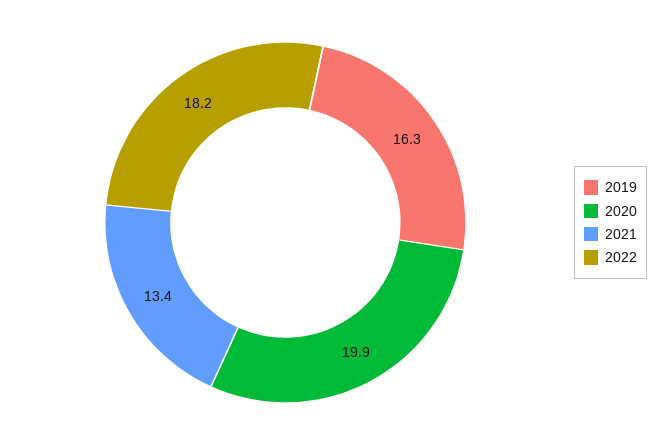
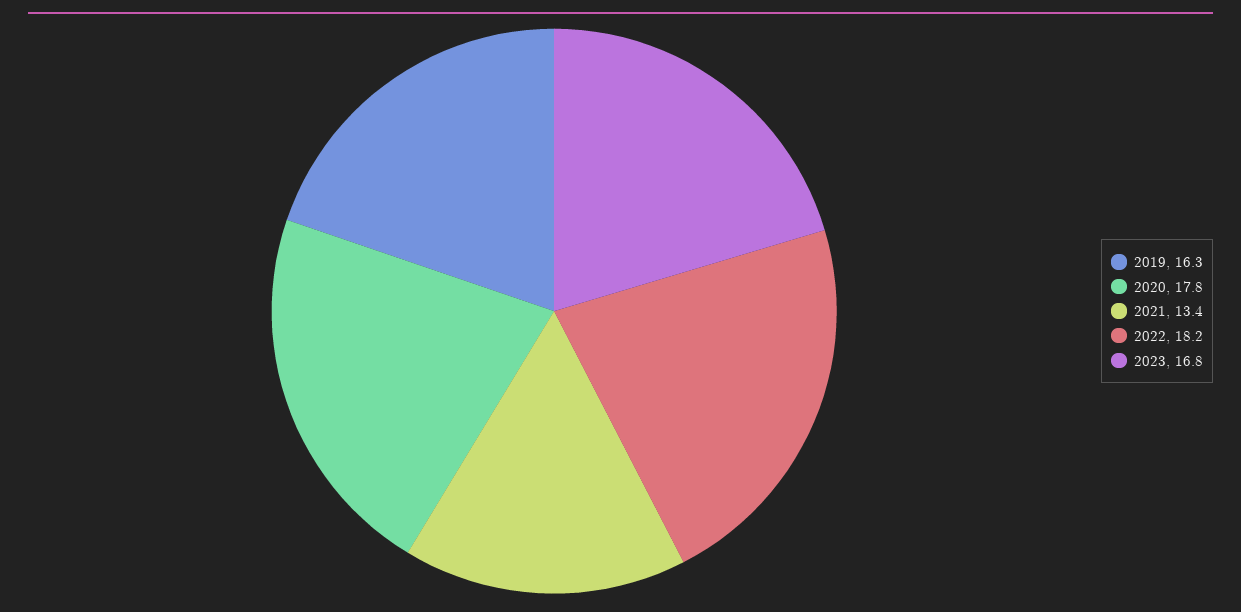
2020: 19.9 -> 17.8
2023: none -> 16.8

